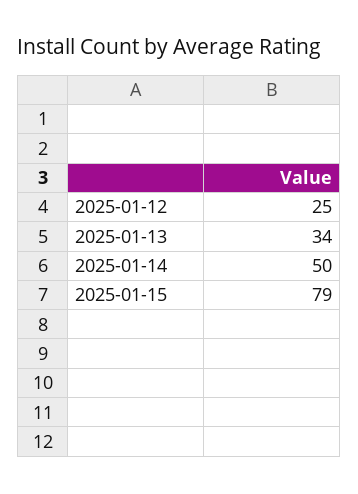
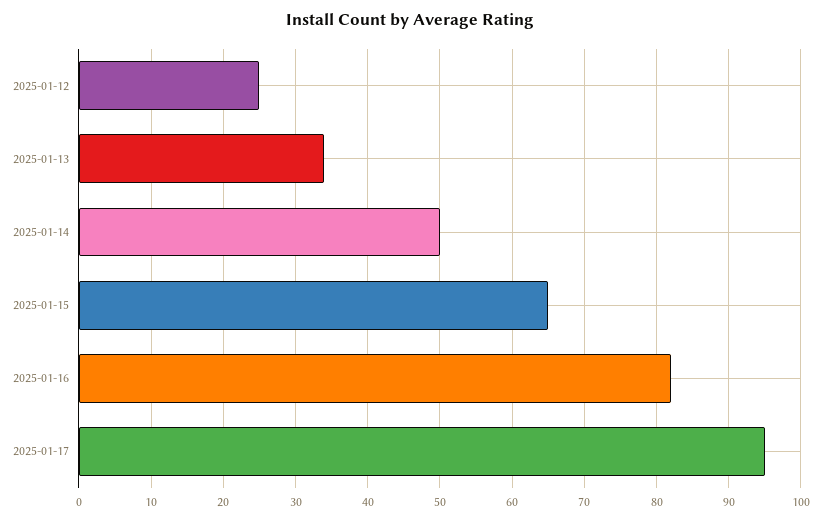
2025-01-15: 79 -> 65
2025-01-16: none -> 82
2025-01-17: none -> 95

